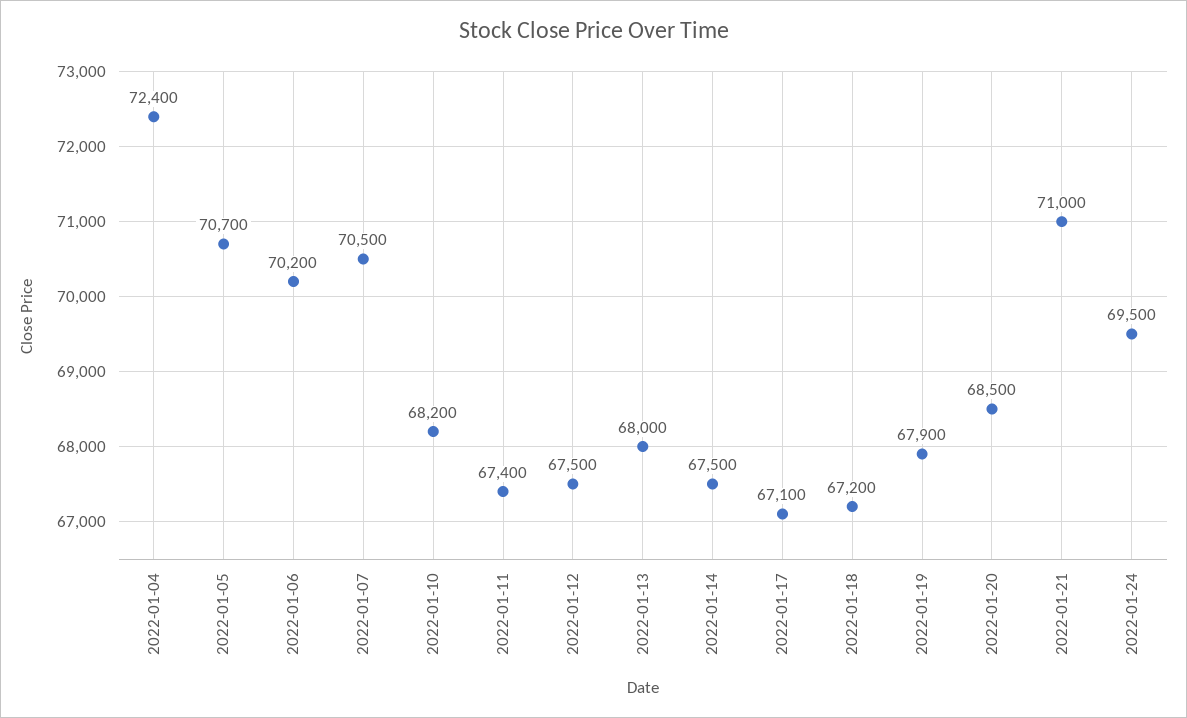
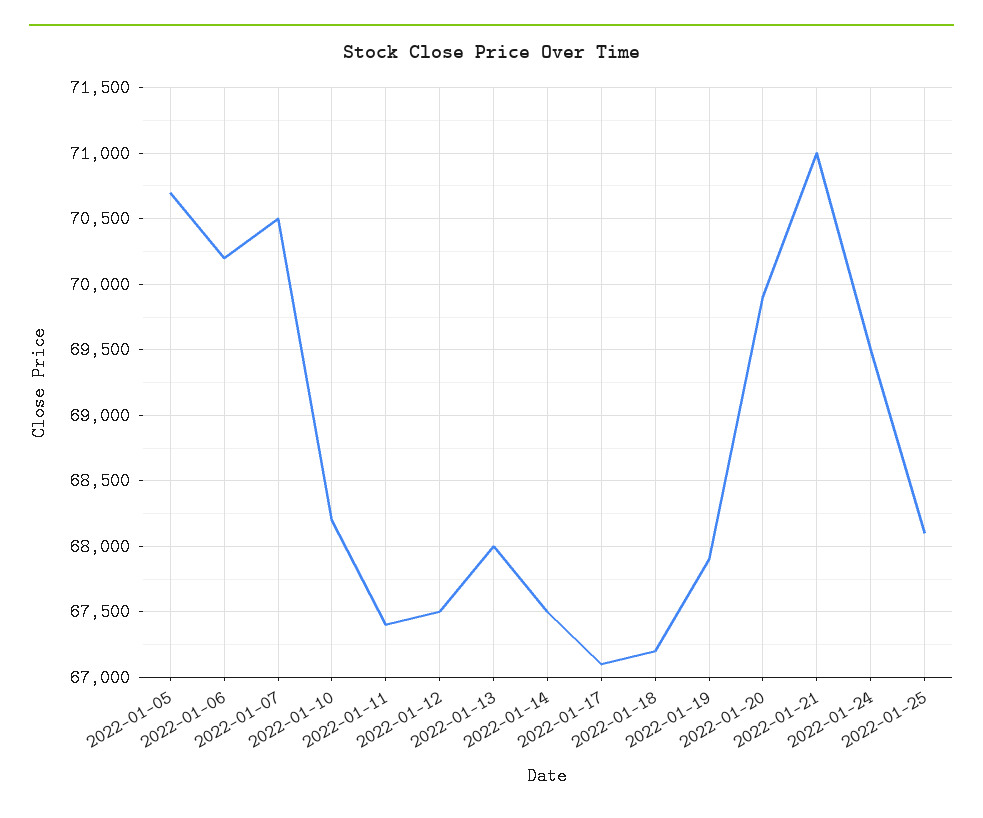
2022-01-04: 72400 -> none
2022-01-20: 68500 -> 69900
2022-01-25: none -> 68100

